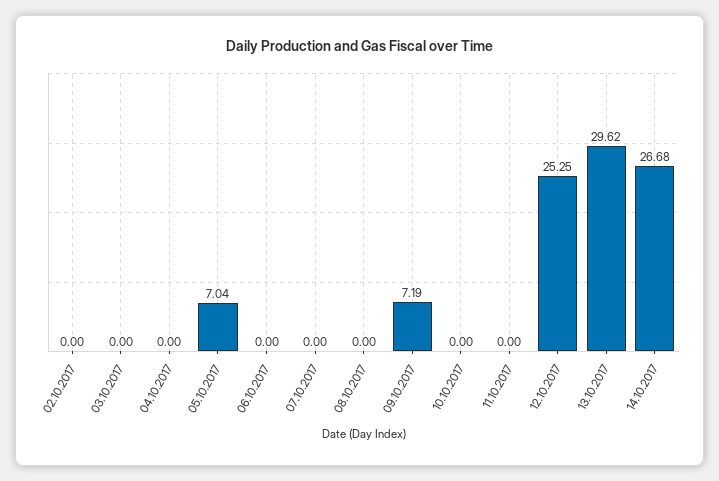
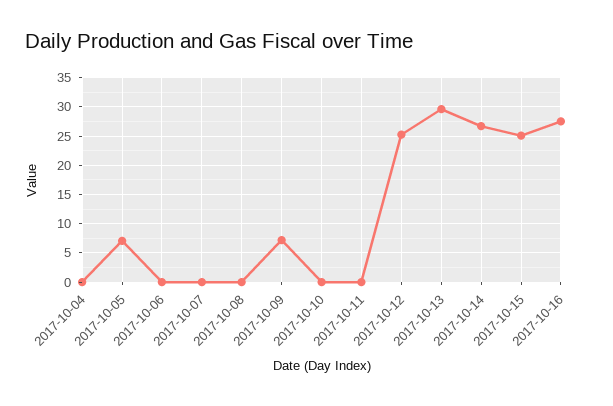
02.10.2017: 0 -> none
03.10.2017: 0 -> none
2017-10-15: none -> 25
2017-10-16: none -> 27.5

